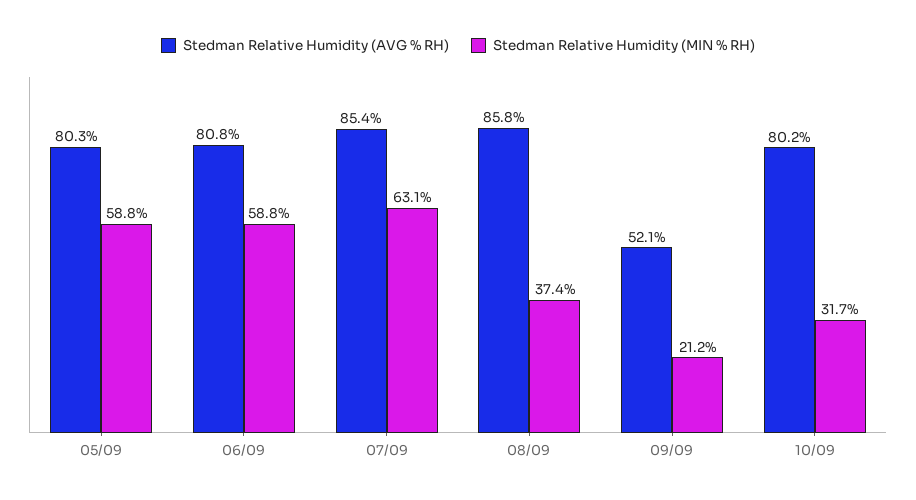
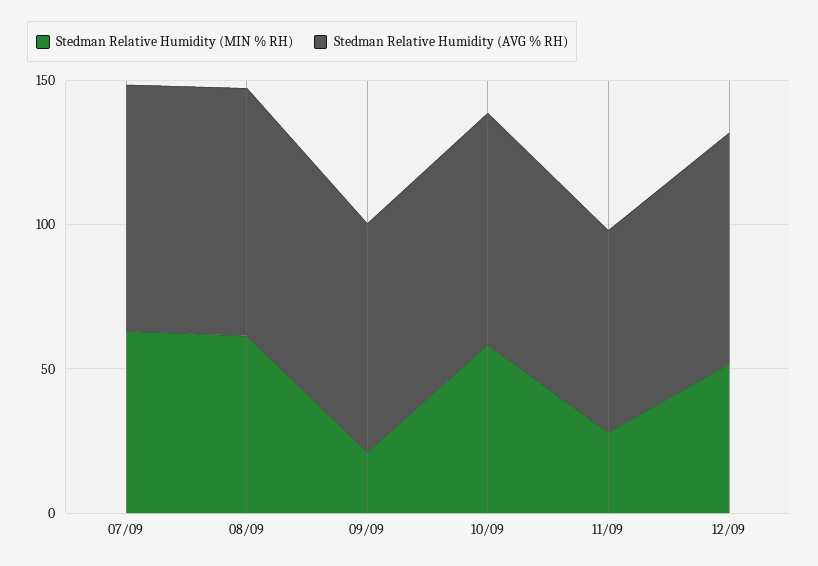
Stedman Relative Humidity (AVG % RH), 05/09: 80.3 -> none
Stedman Relative Humidity (MIN % RH), 05/09: 58.8 -> none
Stedman Relative Humidity (AVG % RH), 06/09: 80.8 -> none
Stedman Relative Humidity (MIN % RH), 06/09: 58.8 -> none
Stedman Relative Humidity (MIN % RH), 08/09: 37.4 -> 60
Stedman Relative Humidity (AVG % RH), 09/09: 52.1 -> 80
Stedman Relative Humidity (MIN % RH), 10/09: 31.7 -> 60
Stedman Relative Humidity (MIN % RH), 11/09: none -> 30
Stedman Relative Humidity (AVG % RH), 11/09: none -> 70
Stedman Relative Humidity (MIN % RH), 12/09: none -> 50
Stedman Relative Humidity (AVG % RH), 12/09: none -> 80

